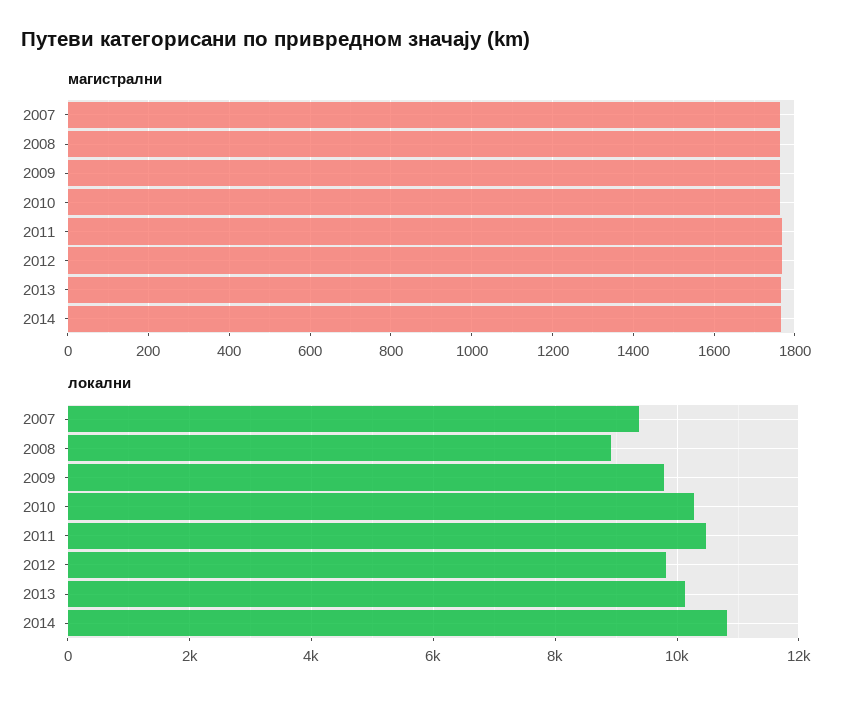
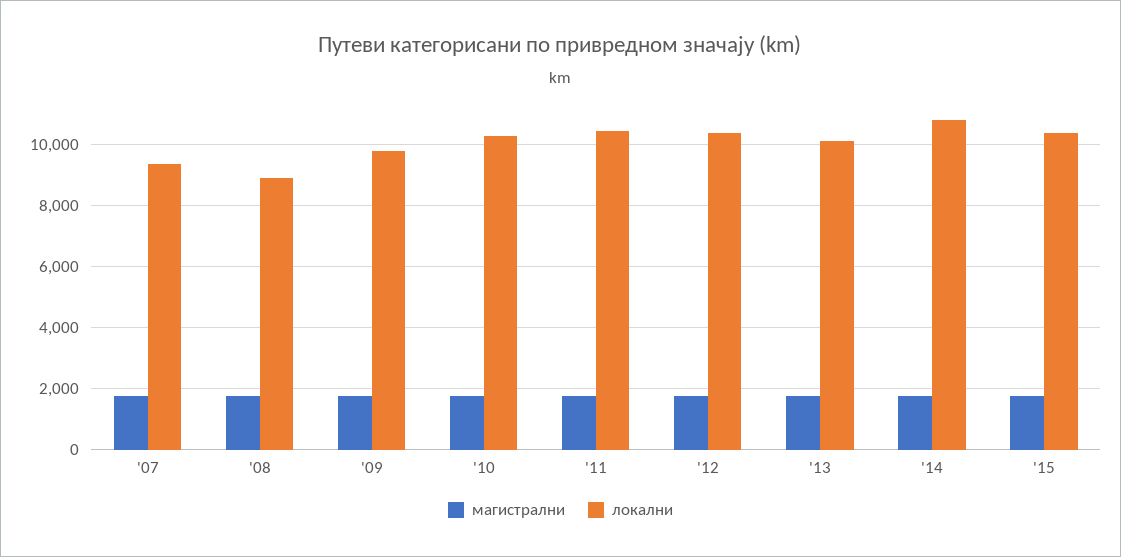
локални, 2012: 9800 -> 10400
магистрални, '15: none -> 1800
локални, '15: none -> 10400

